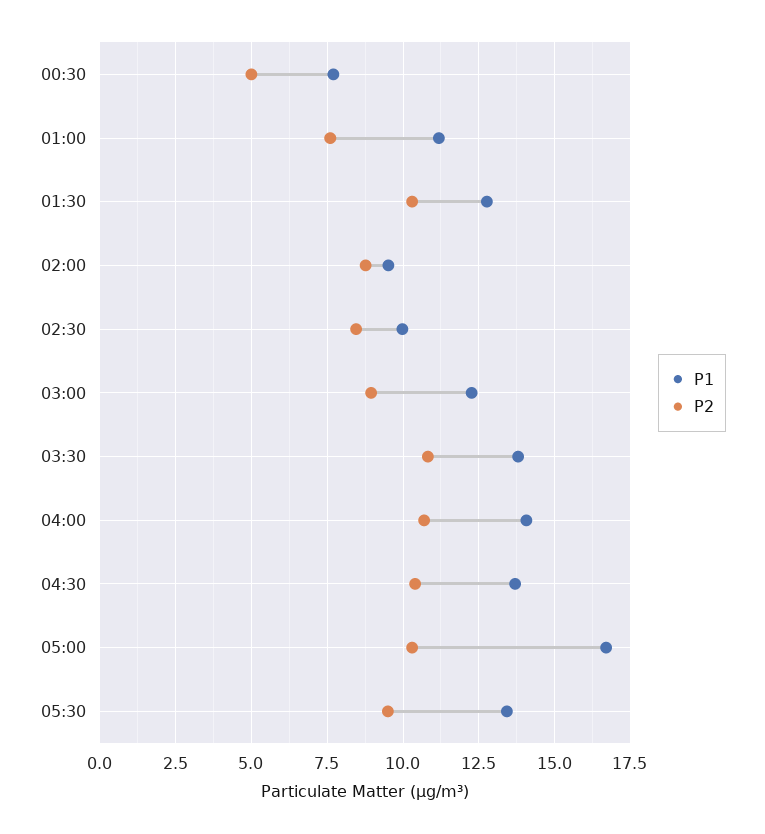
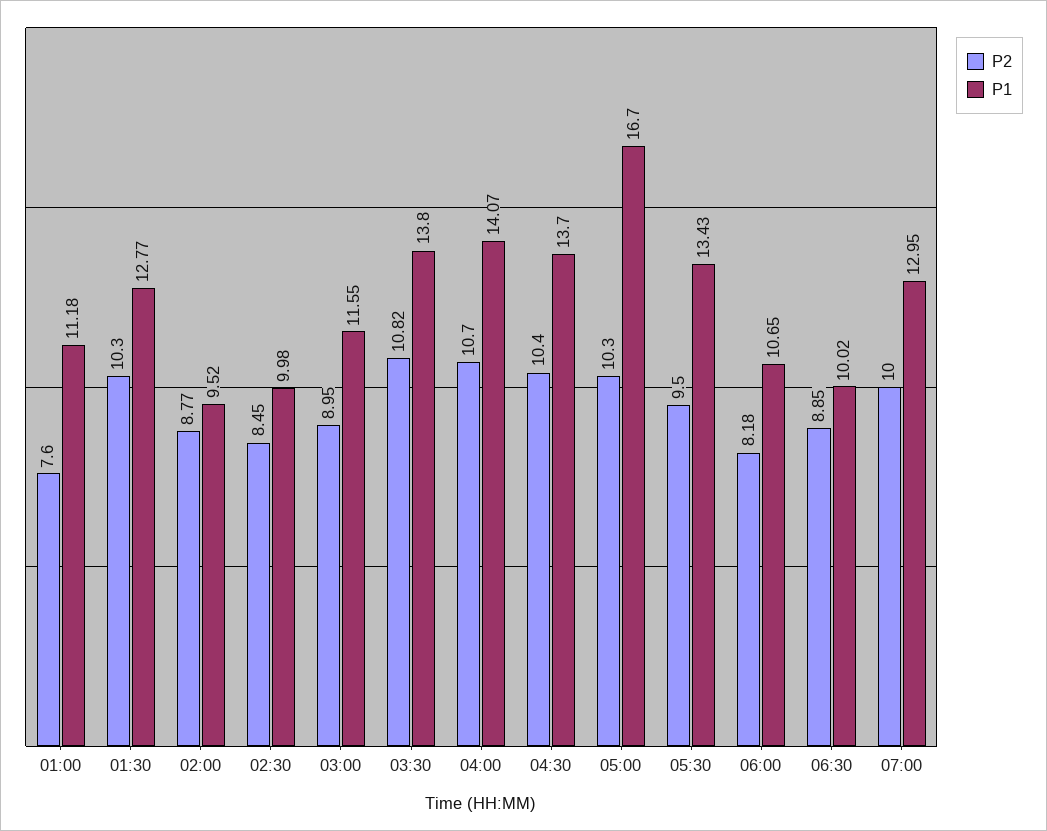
P1, 00:30: 7.75 -> none
P2, 00:30: 5 -> none
P1, 03:00: 12.25 -> 11.55
P2, 06:00: none -> 8.18
P1, 06:00: none -> 10.65
P2, 06:30: none -> 8.85
P1, 06:30: none -> 10.02
P2, 07:00: none -> 10
P1, 07:00: none -> 12.95

